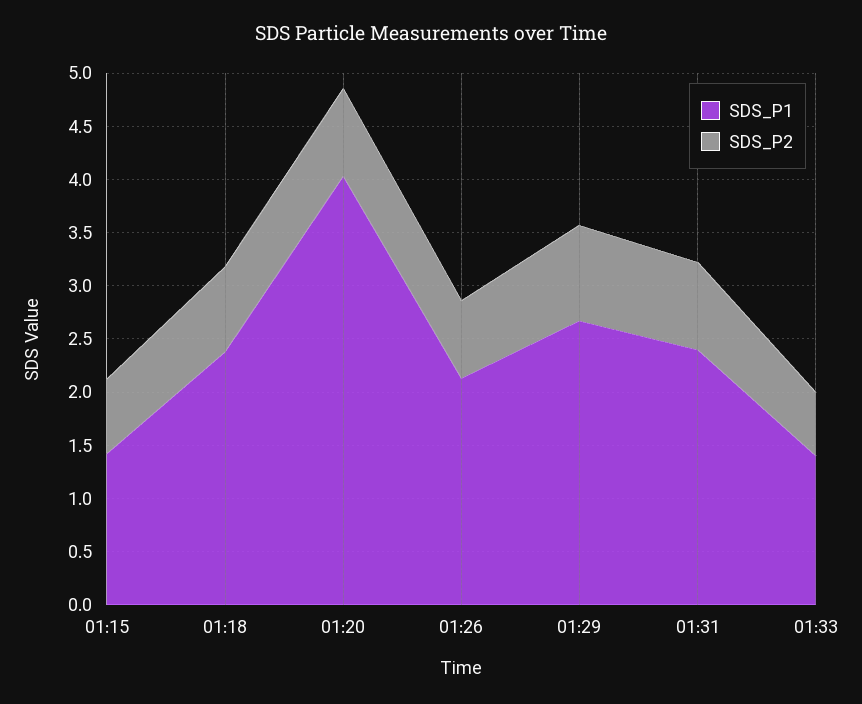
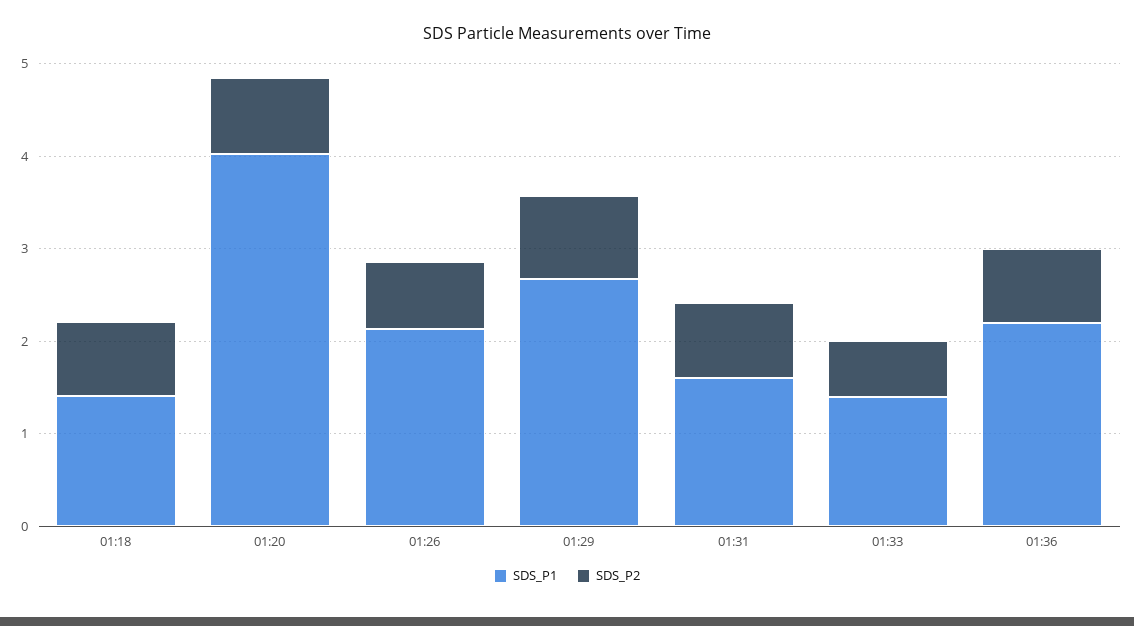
SDS_P1, 01:15: 1.4 -> none
SDS_P2, 01:15: 0.7 -> none
SDS_P1, 01:18: 2.4 -> 1.4
SDS_P1, 01:31: 2.4 -> 1.6
SDS_P1, 01:36: none -> 2.2
SDS_P2, 01:36: none -> 0.8

